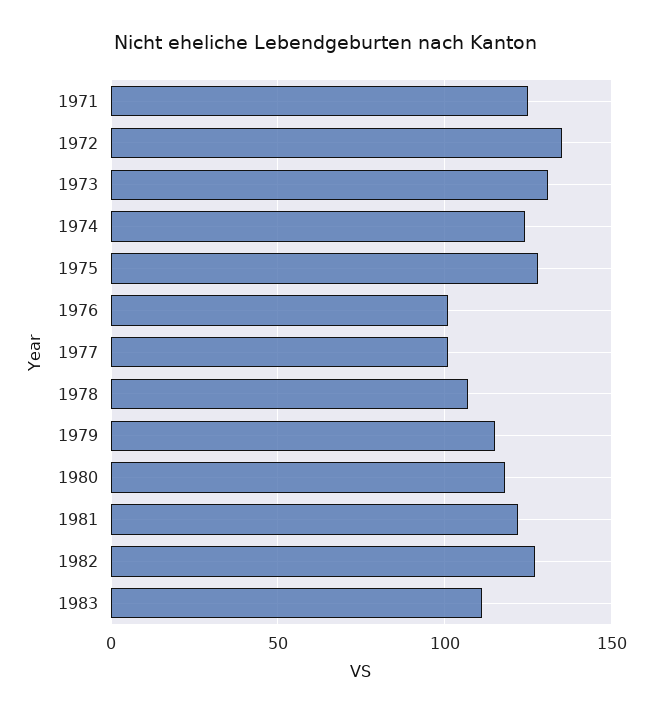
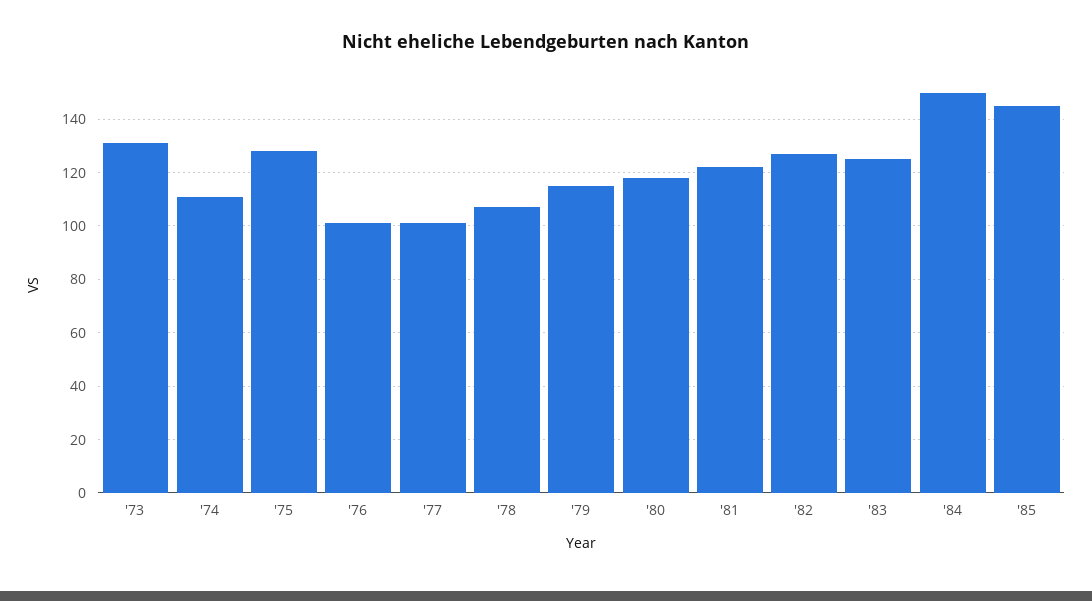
1971: 125 -> none
1972: 135 -> none
1974: 125 -> 110
1983: 110 -> 125
'84: none -> 150
'85: none -> 145

